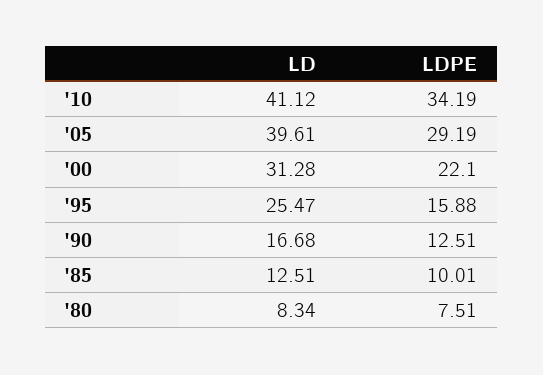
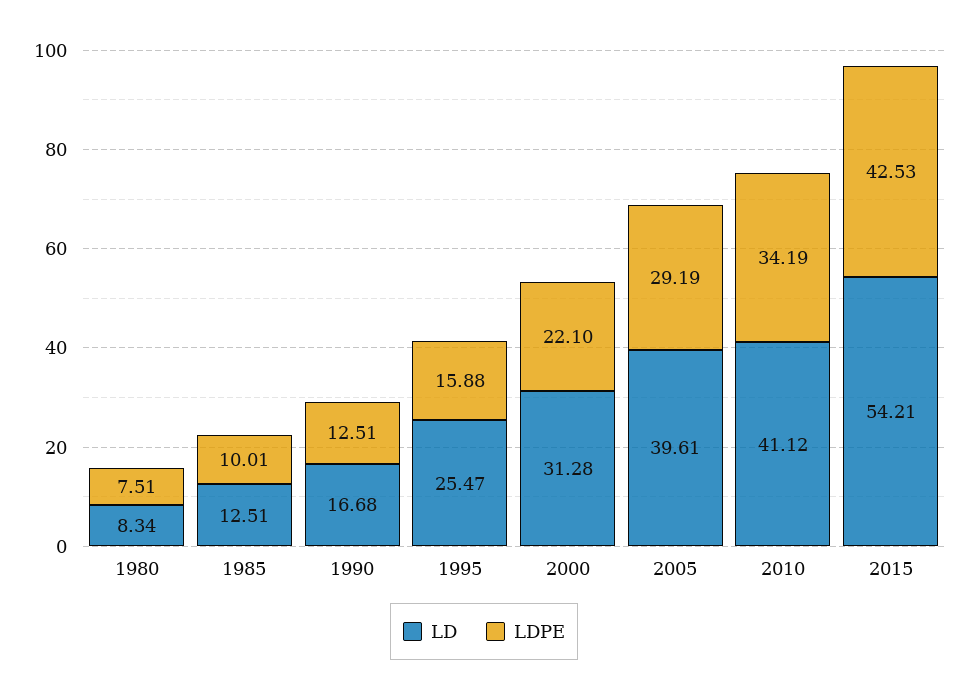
LD, 2015: none -> 54.21
LDPE, 2015: none -> 42.53

